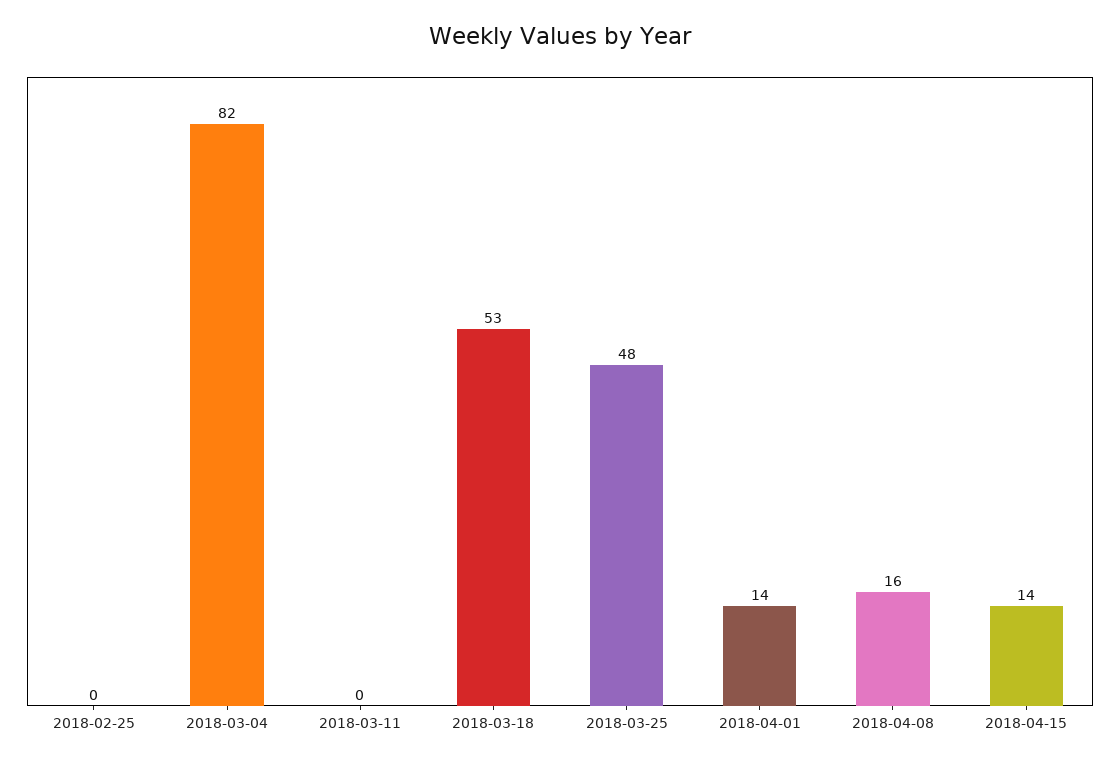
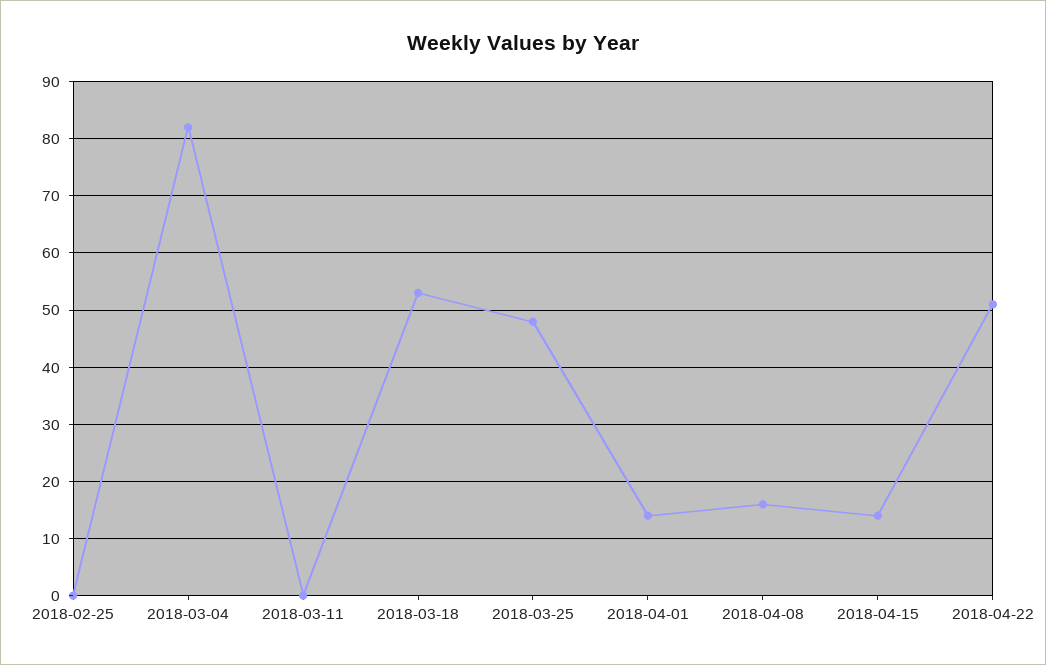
2018-04-22: none -> 50

